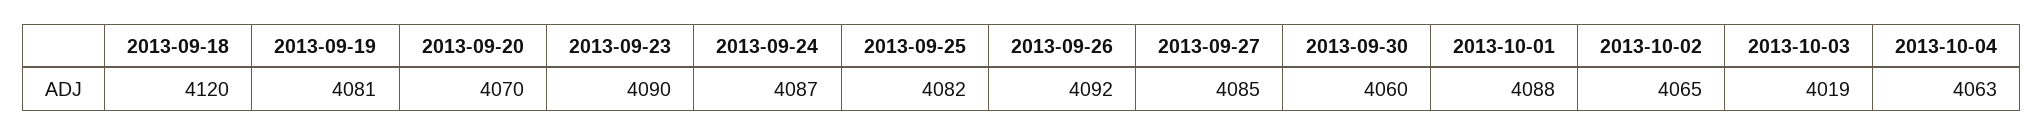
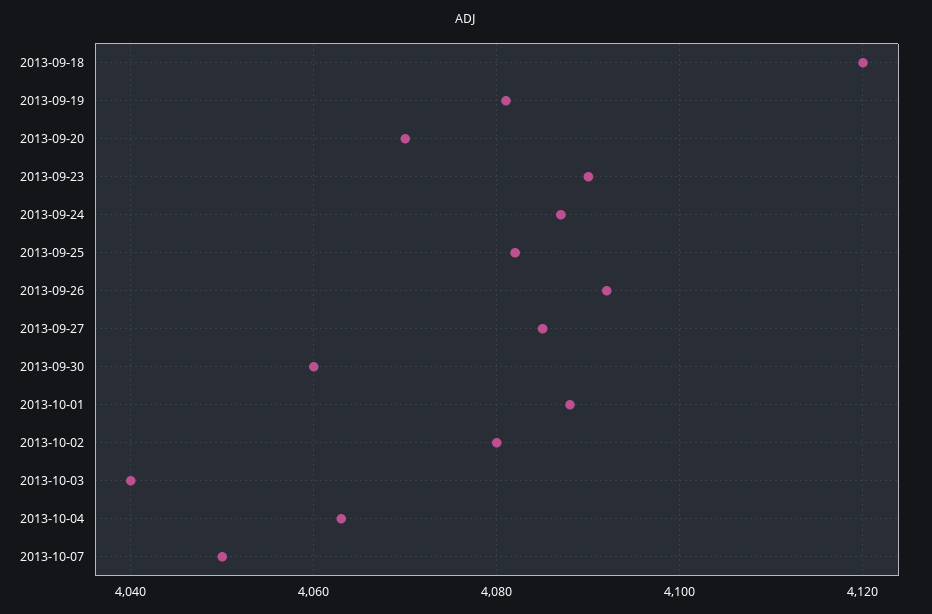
2013-10-02: 4065 -> 4080
2013-10-03: 4019 -> 4040
2013-10-07: none -> 4050

